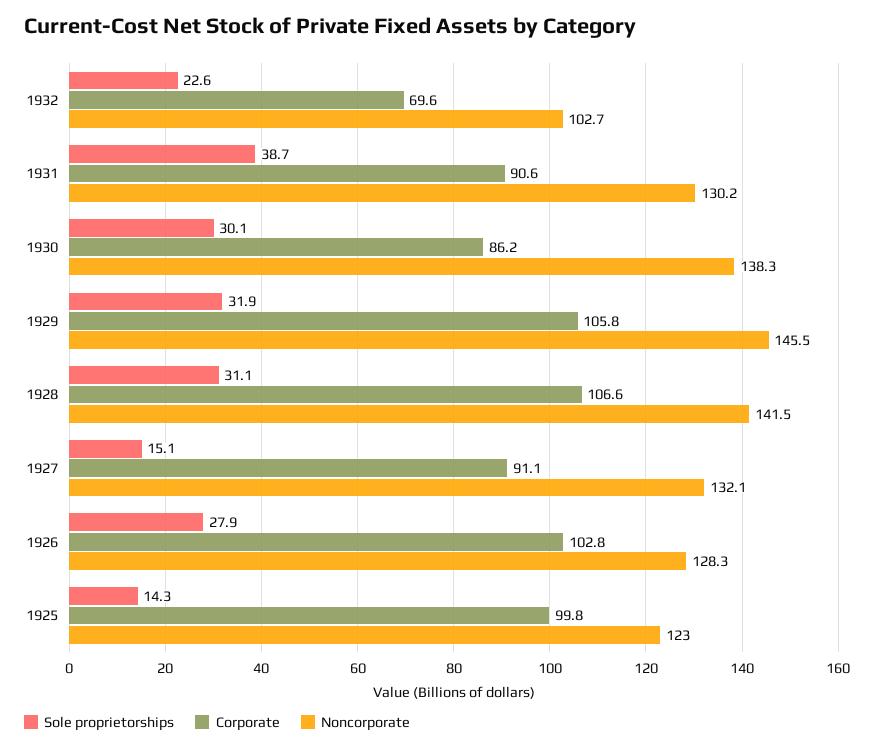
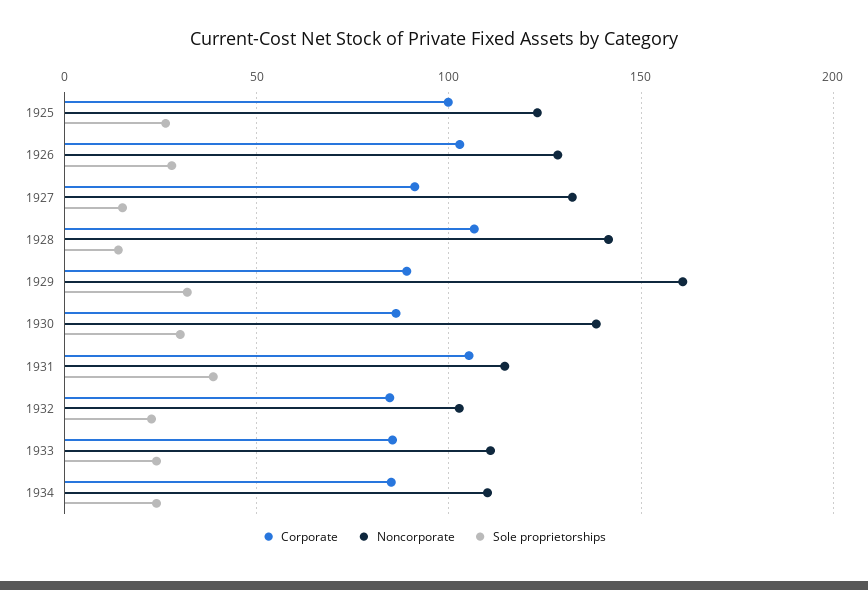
Corporate, 1932: 69.6 -> 85
Corporate, 1931: 90.6 -> 105
Noncorporate, 1931: 130.2 -> 115
Corporate, 1929: 105.8 -> 90
Noncorporate, 1929: 145.5 -> 160
Sole proprietorships, 1928: 31.1 -> 15
Sole proprietorships, 1925: 14.3 -> 25
Corporate, 1933: none -> 85
Noncorporate, 1933: none -> 110
Sole proprietorships, 1933: none -> 25
Corporate, 1934: none -> 85
Noncorporate, 1934: none -> 110
Sole proprietorships, 1934: none -> 25

